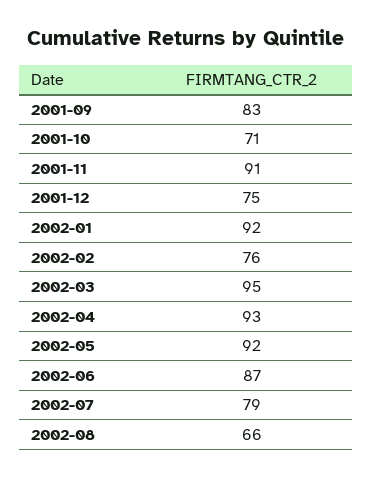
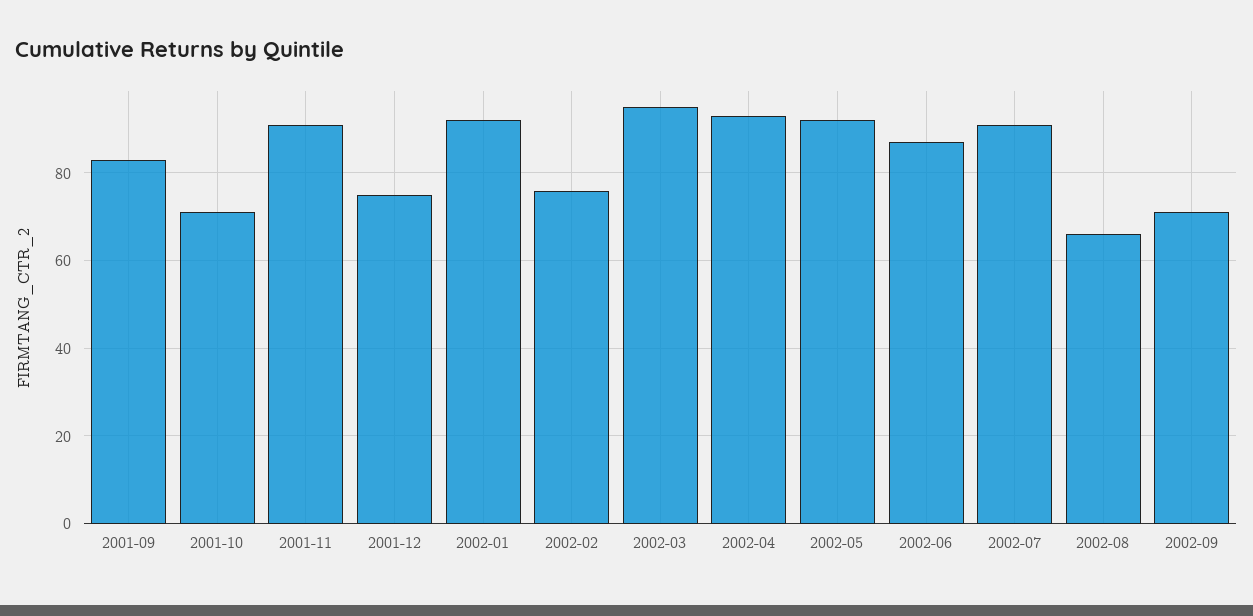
2002-07: 79 -> 90
2002-09: none -> 70

